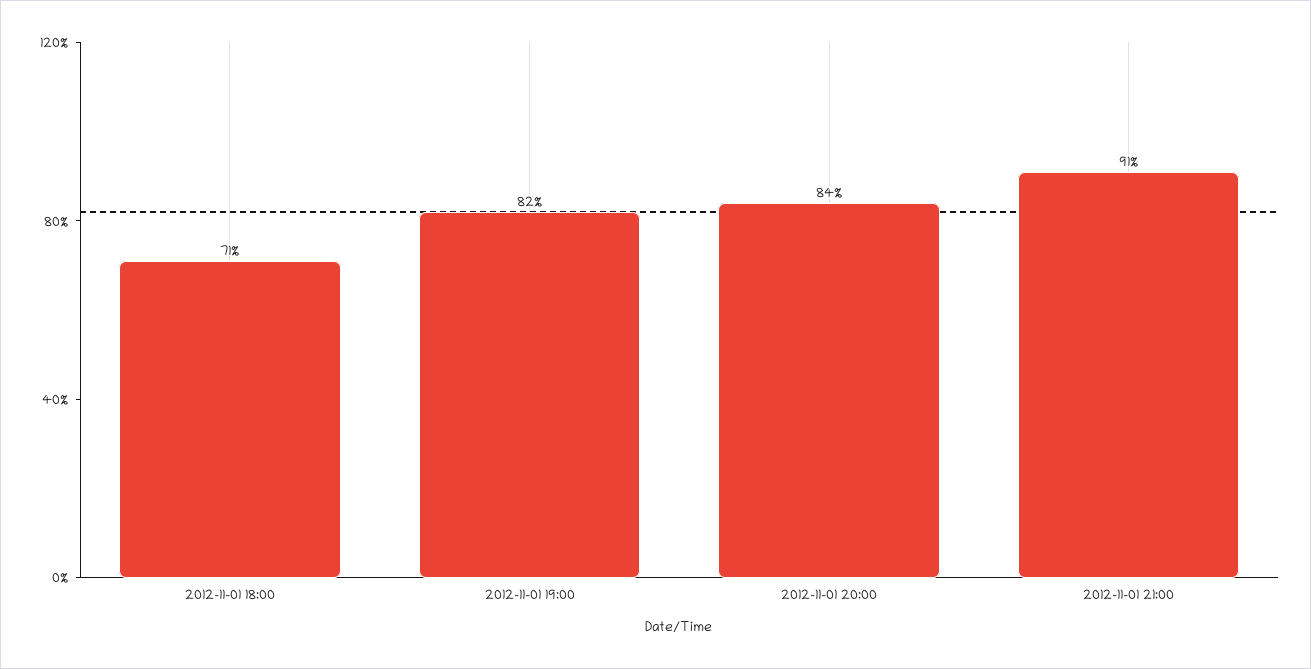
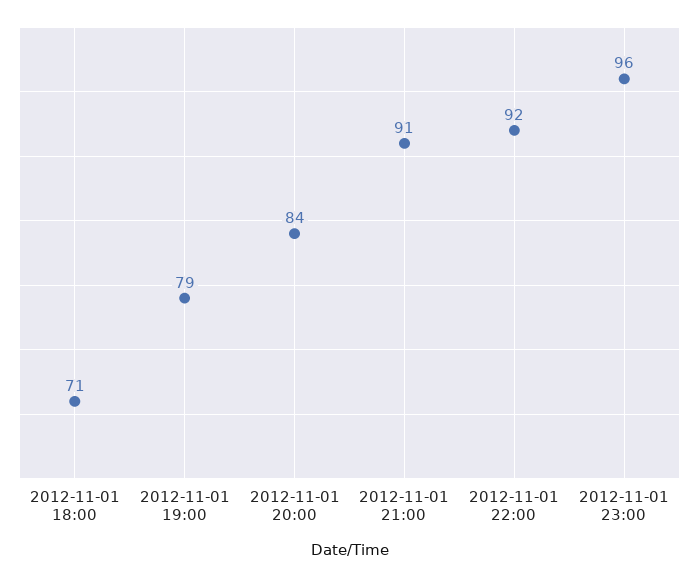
2012-11-01 19:00: 82 -> 79
2012-11-01 22:00: none -> 92
2012-11-01 23:00: none -> 96

